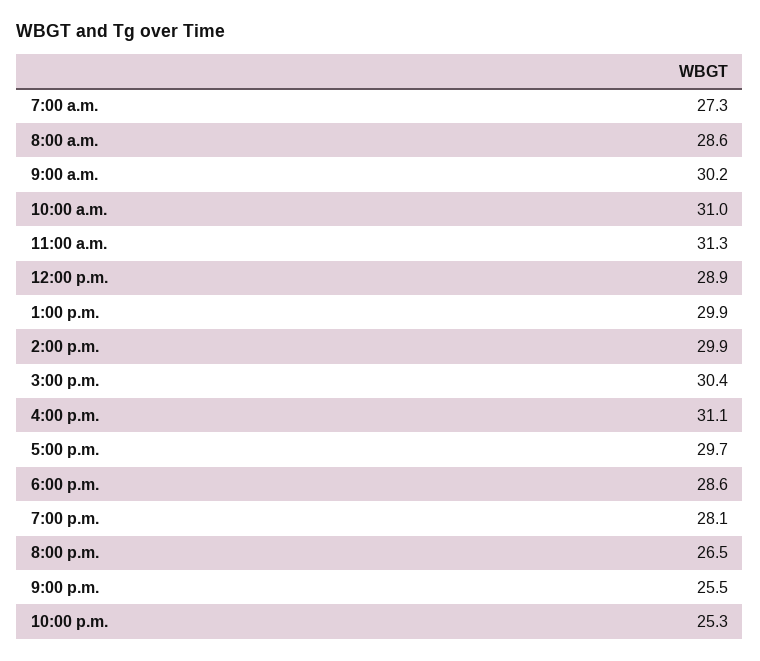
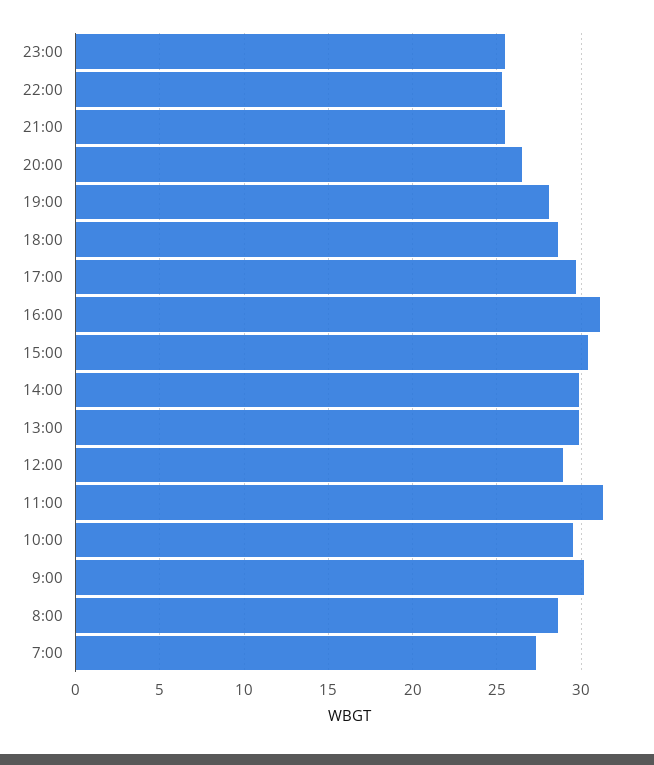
10:00 a.m.: 31 -> 29.5
23:00: none -> 25.5

